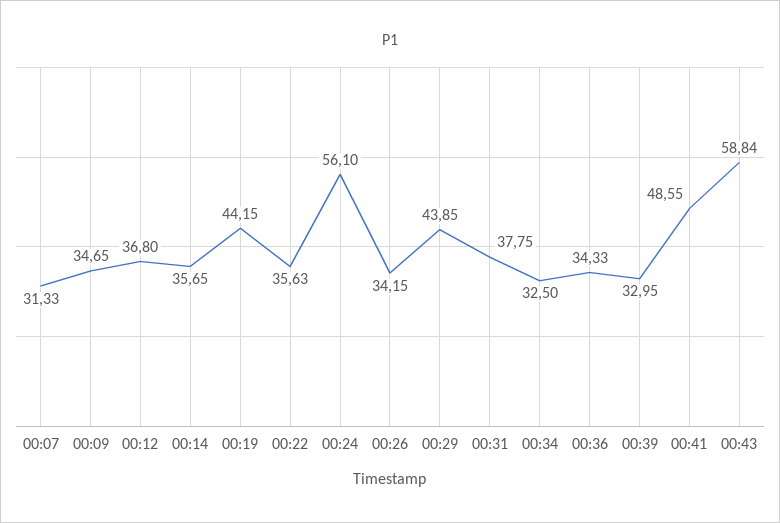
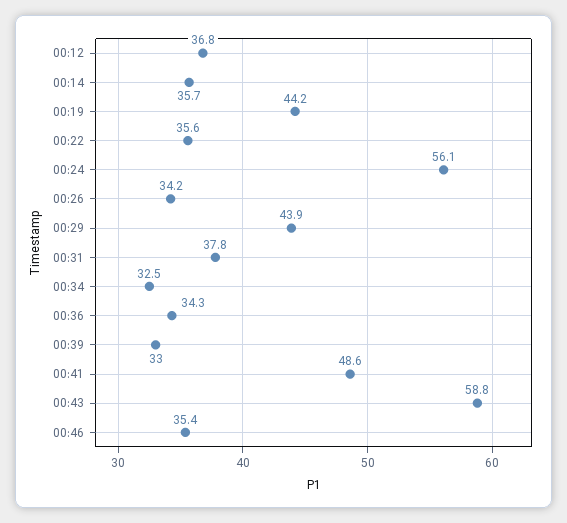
00:07: 31.33 -> none
00:09: 34.65 -> none
00:46: none -> 35.4

